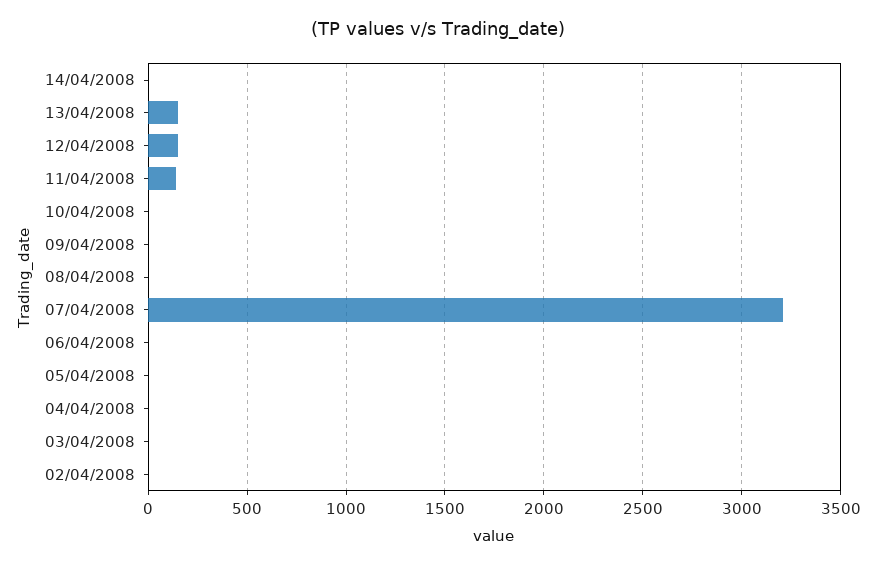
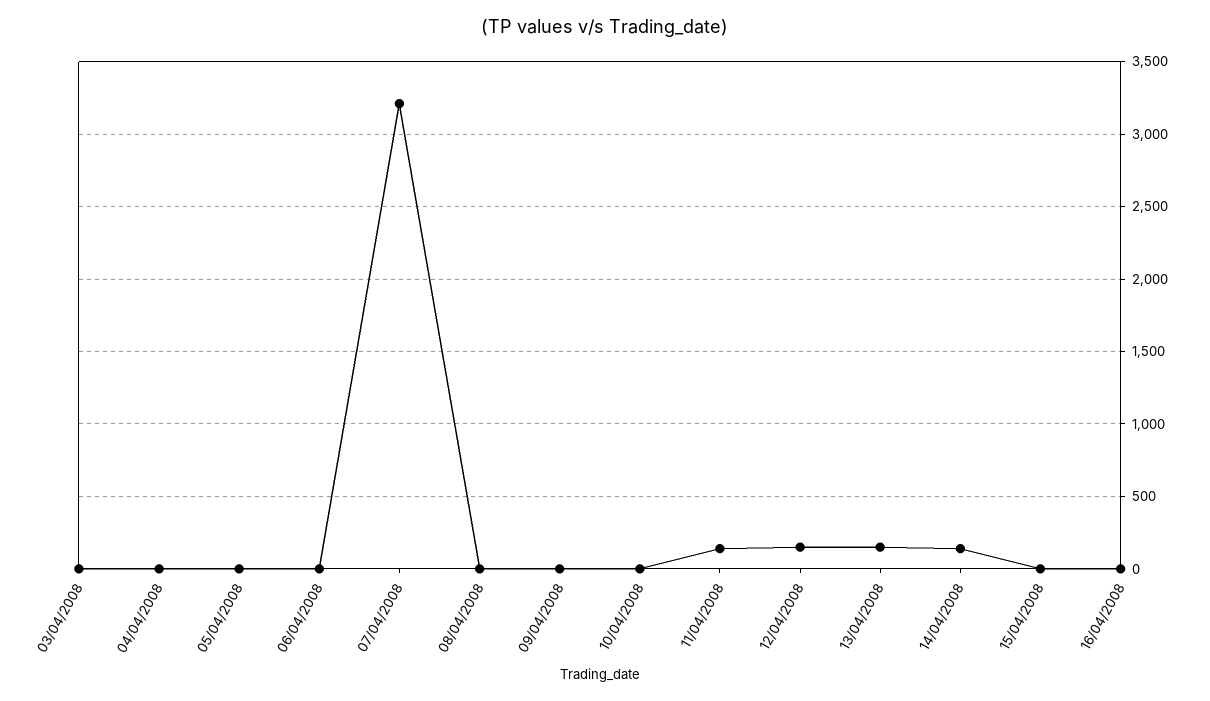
14/04/2008: 0 -> 150
02/04/2008: 0 -> none
15/04/2008: none -> 0
16/04/2008: none -> 0

